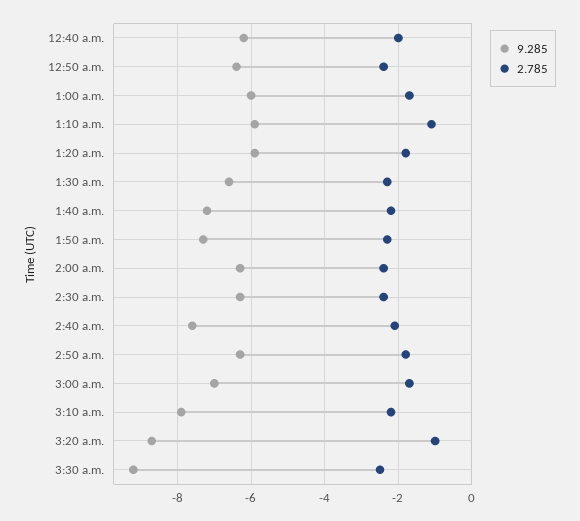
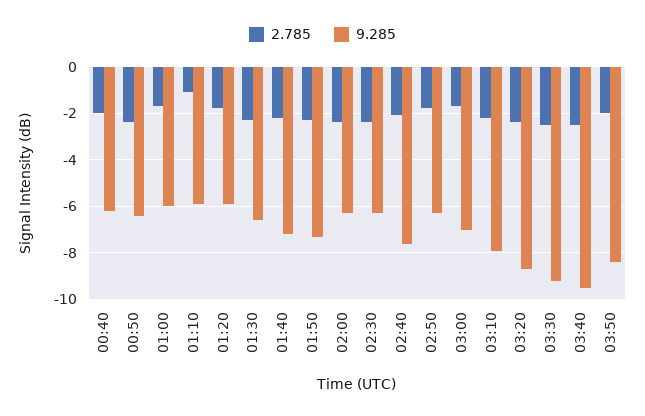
2.785, 3:20 a.m.: -1 -> -2.5
2.785, 03:40: none -> -2.5
9.285, 03:40: none -> -9.5
2.785, 03:50: none -> -2
9.285, 03:50: none -> -8.5

